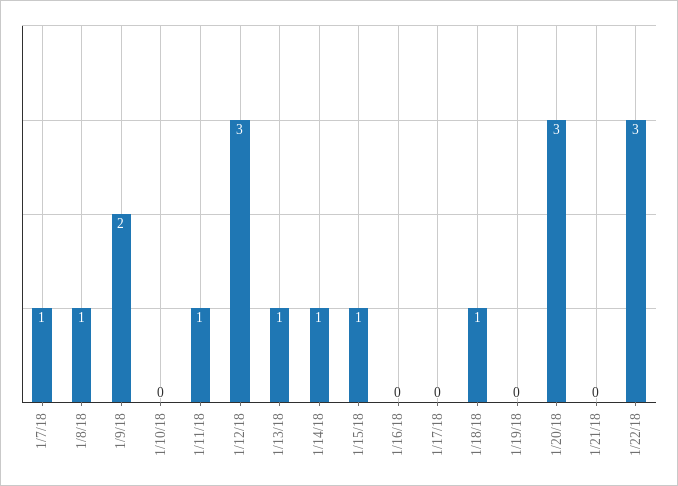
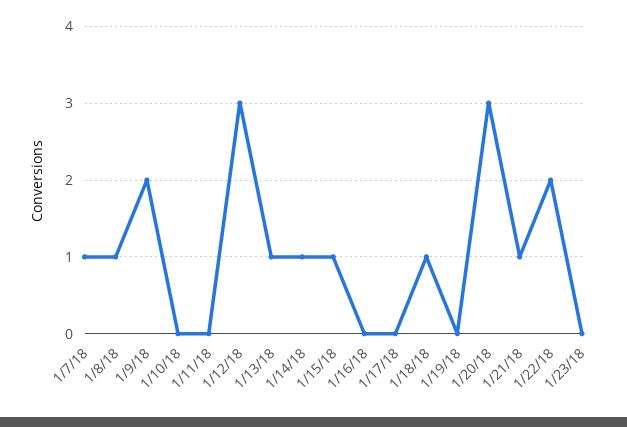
1/11/18: 1 -> 0
1/21/18: 0 -> 1
1/22/18: 3 -> 2
1/23/18: none -> 0

